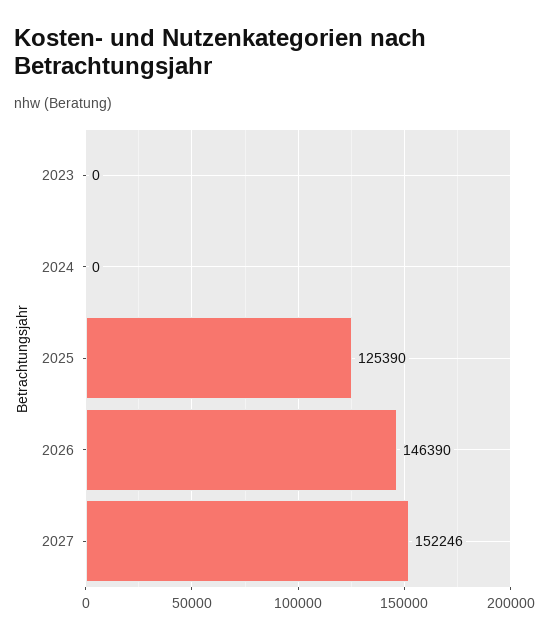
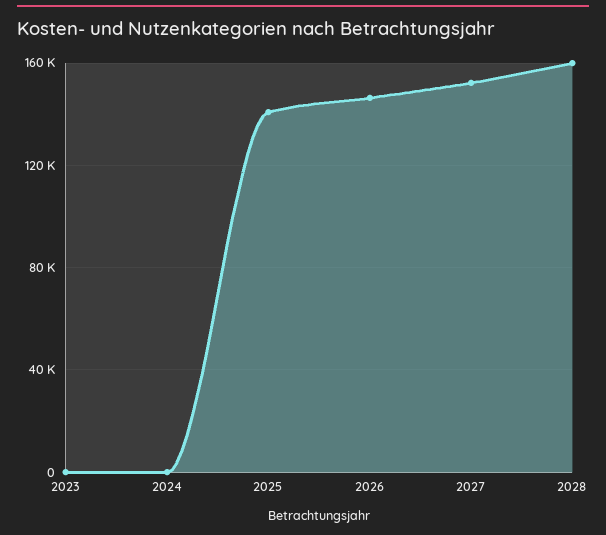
2025: 125390 -> 140000
2028: none -> 160000

